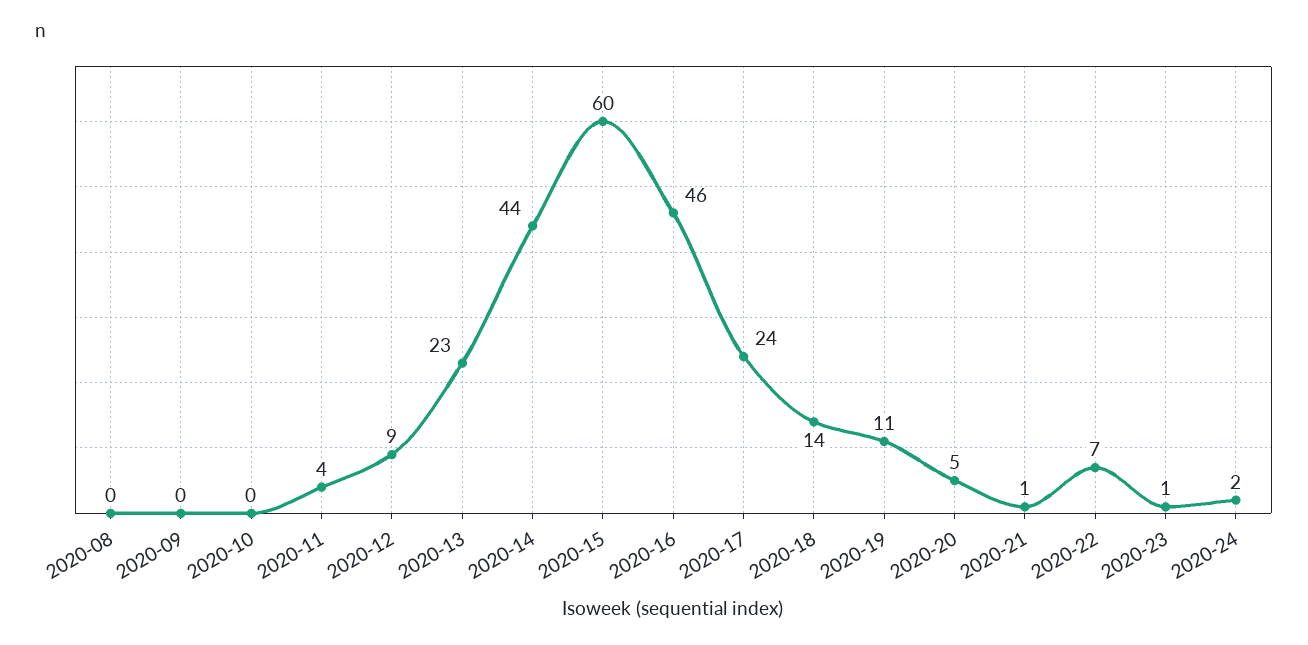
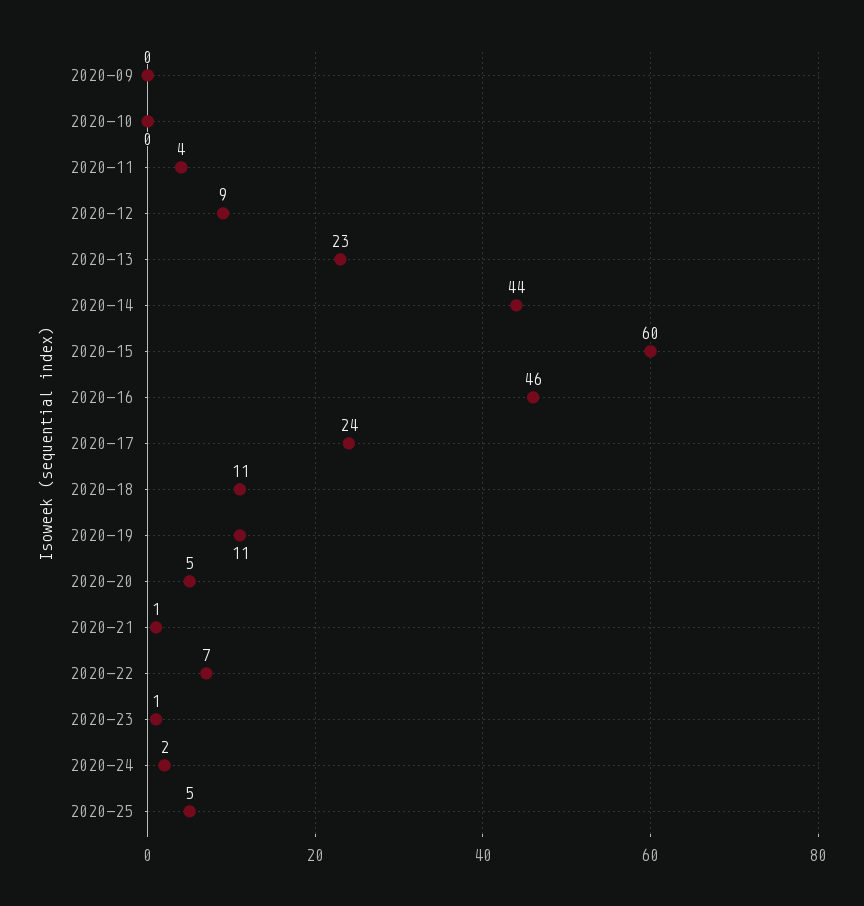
2020-08: 0 -> none
2020-18: 14 -> 11
2020-25: none -> 5

